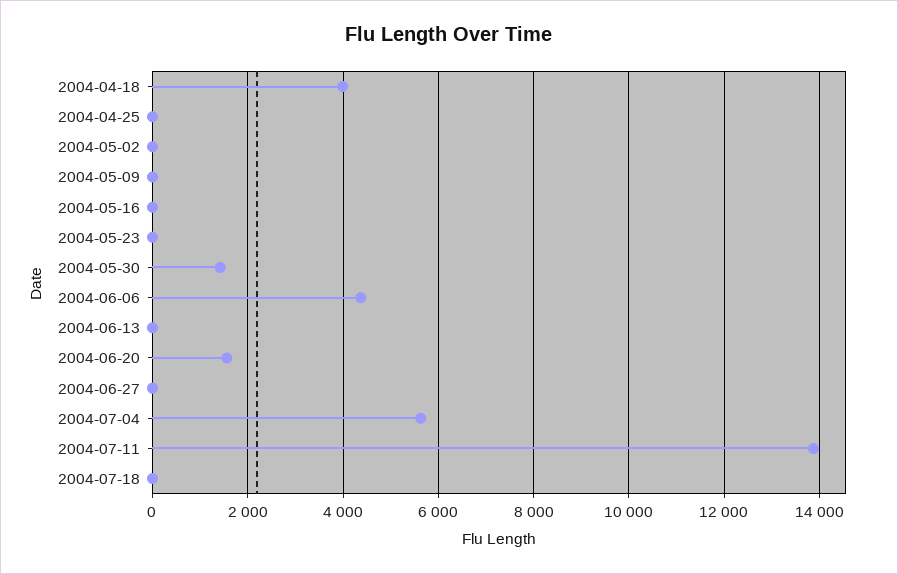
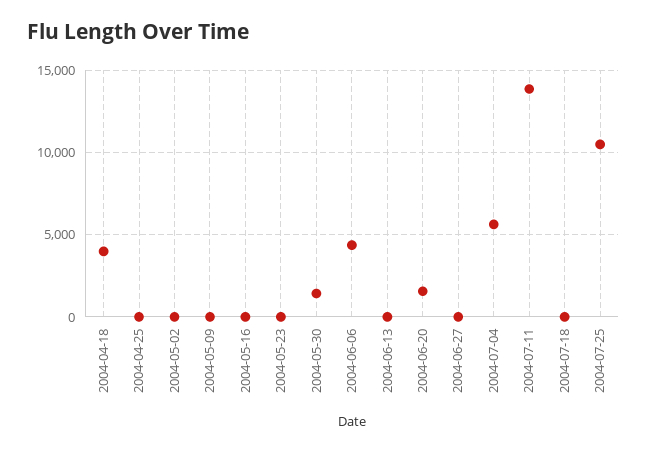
2004-07-25: none -> 10500

